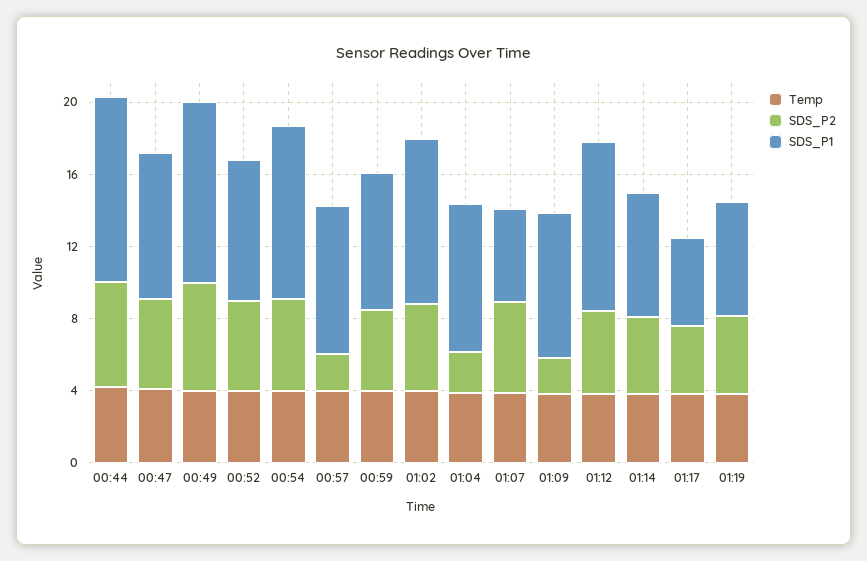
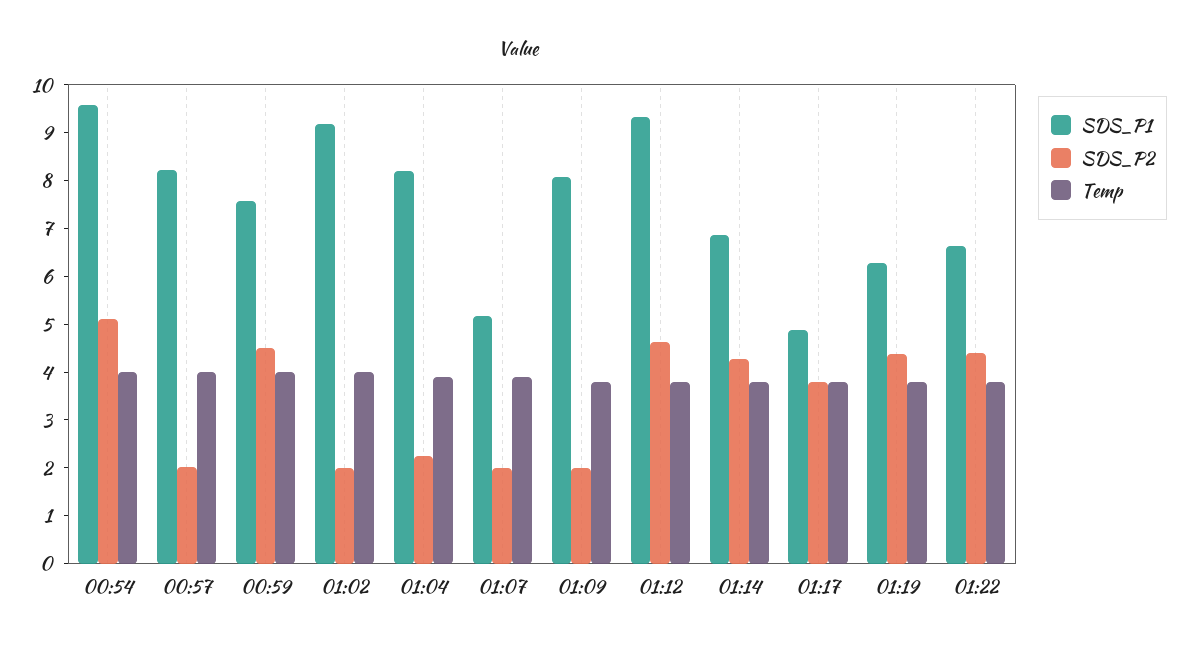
Temp, 00:44: 4 -> none
SDS_P2, 00:44: 6 -> none
SDS_P1, 00:44: 10 -> none
Temp, 00:47: 4 -> none
SDS_P2, 00:47: 5 -> none
SDS_P1, 00:47: 8 -> none
Temp, 00:49: 4 -> none
SDS_P2, 00:49: 6 -> none
SDS_P1, 00:49: 10 -> none
Temp, 00:52: 4 -> none
SDS_P2, 00:52: 5 -> none
SDS_P1, 00:52: 8 -> none
SDS_P2, 01:02: 5 -> 2
SDS_P2, 01:07: 5 -> 2
SDS_P1, 01:22: none -> 6.6
SDS_P2, 01:22: none -> 4.4
Temp, 01:22: none -> 3.8

